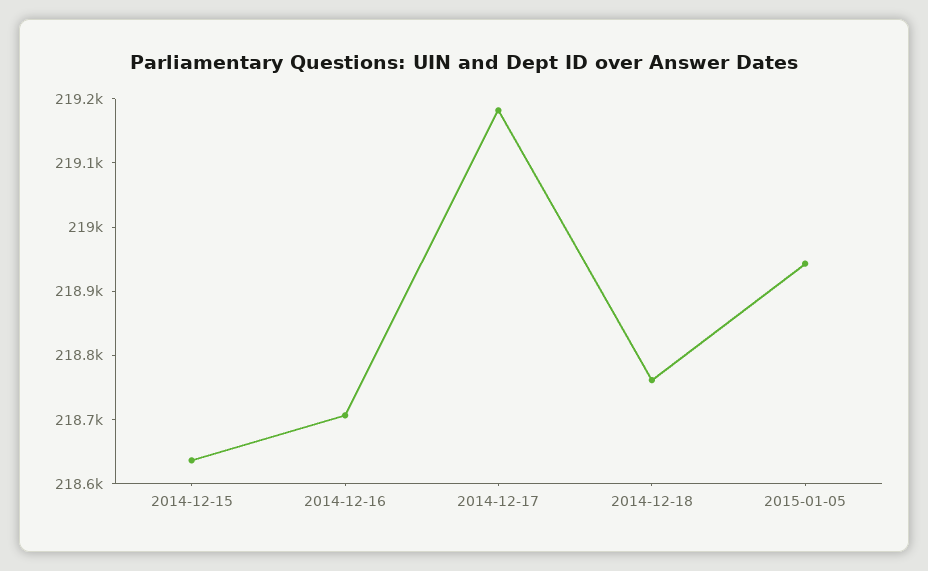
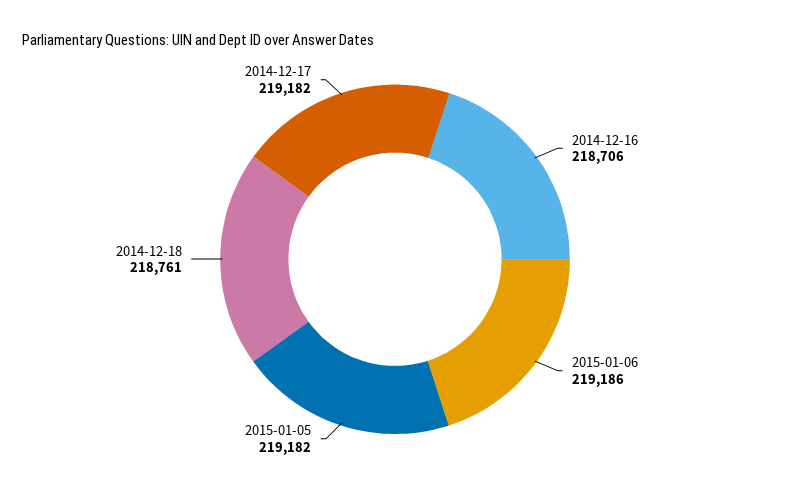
2014-12-15: 218640 -> none
2015-01-05: 218940 -> 219182
2015-01-06: none -> 219186

